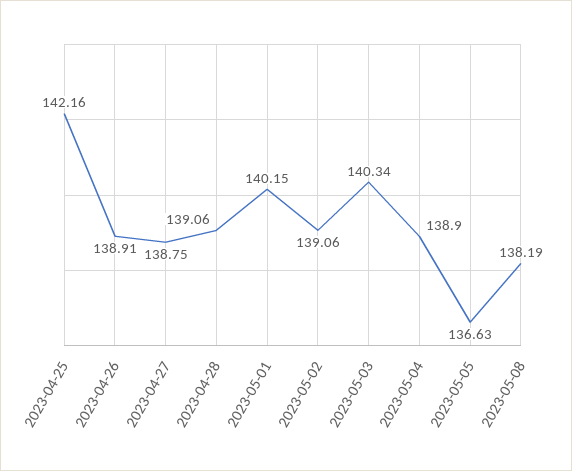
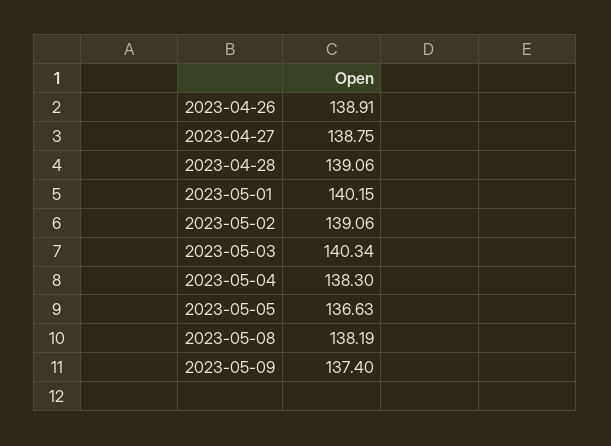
2023-04-25: 142.16 -> none
2023-05-04: 138.9 -> 138.3
2023-05-09: none -> 137.4

